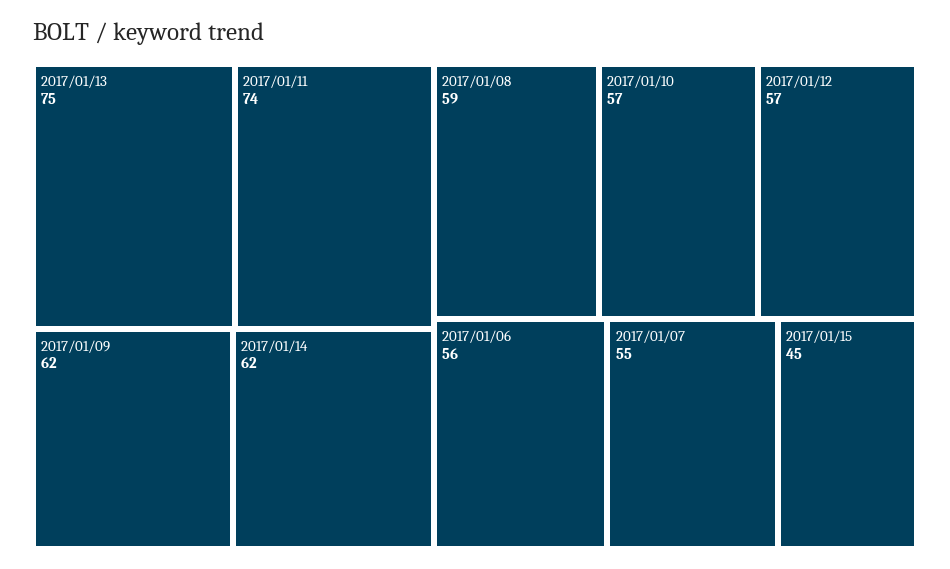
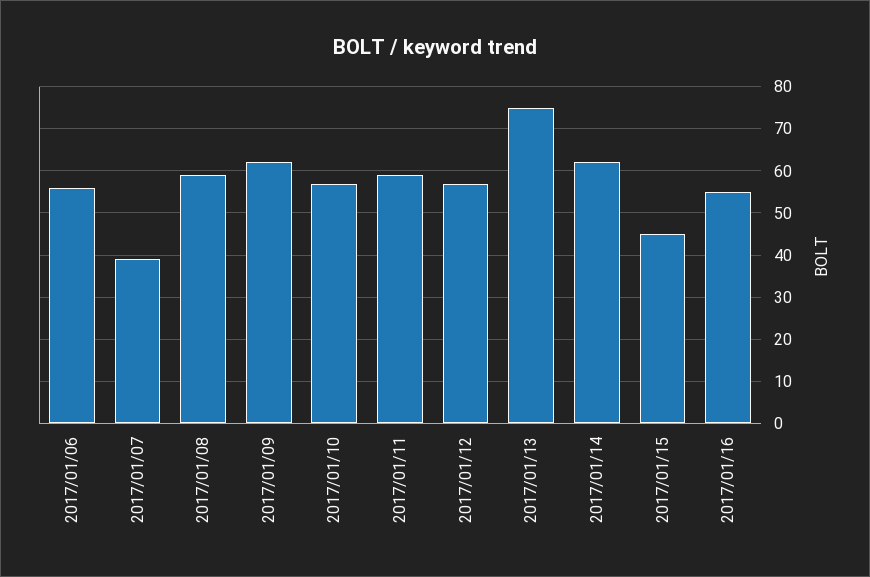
2017/01/11: 74 -> 60
2017/01/07: 55 -> 40
2017/01/16: none -> 55

